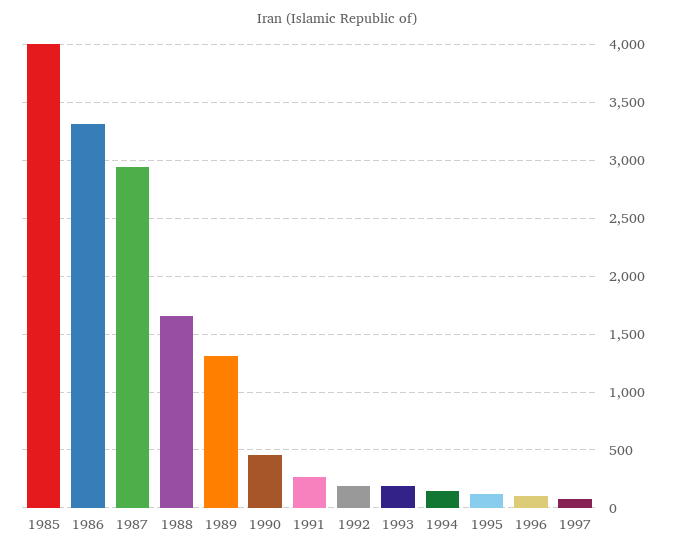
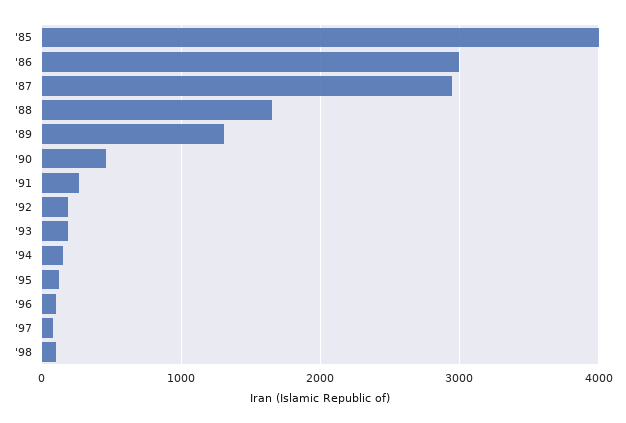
1986: 3300 -> 3000
'98: none -> 100

